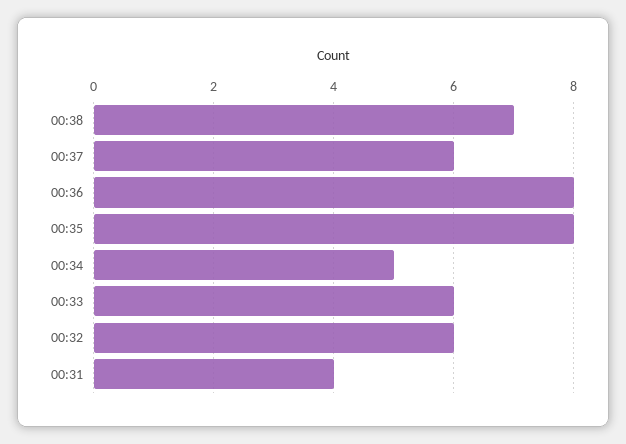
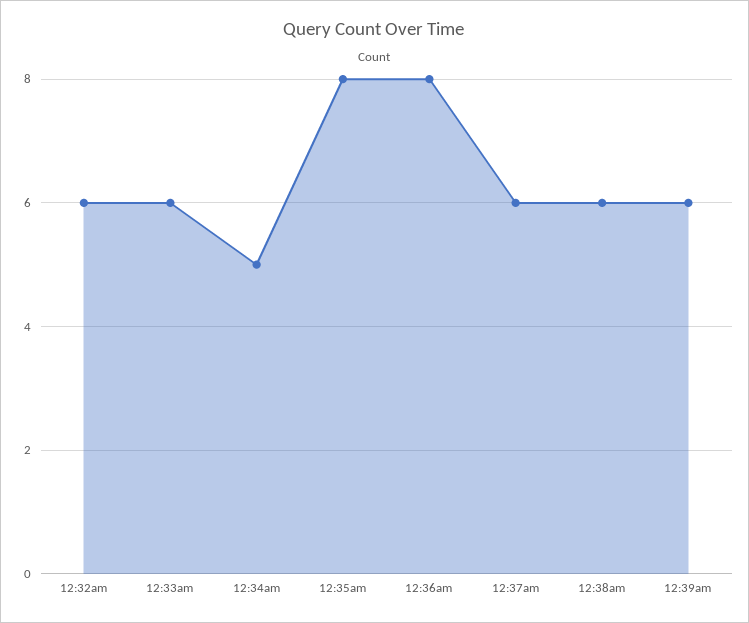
00:38: 7 -> 6
00:31: 4 -> none
12:39am: none -> 6

